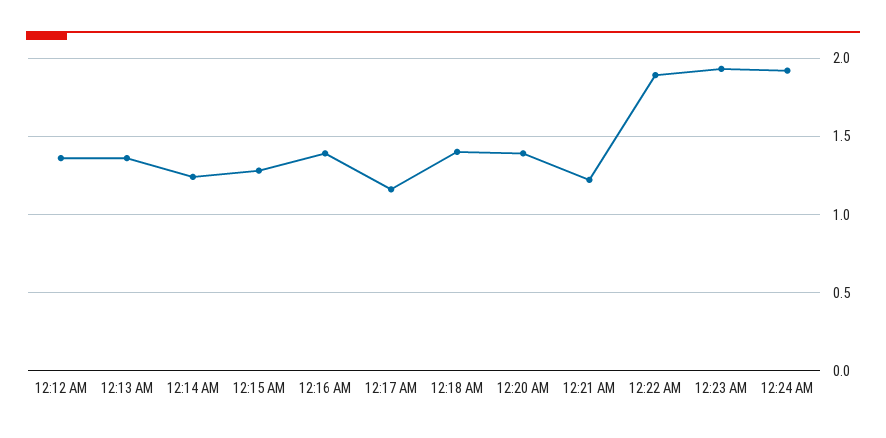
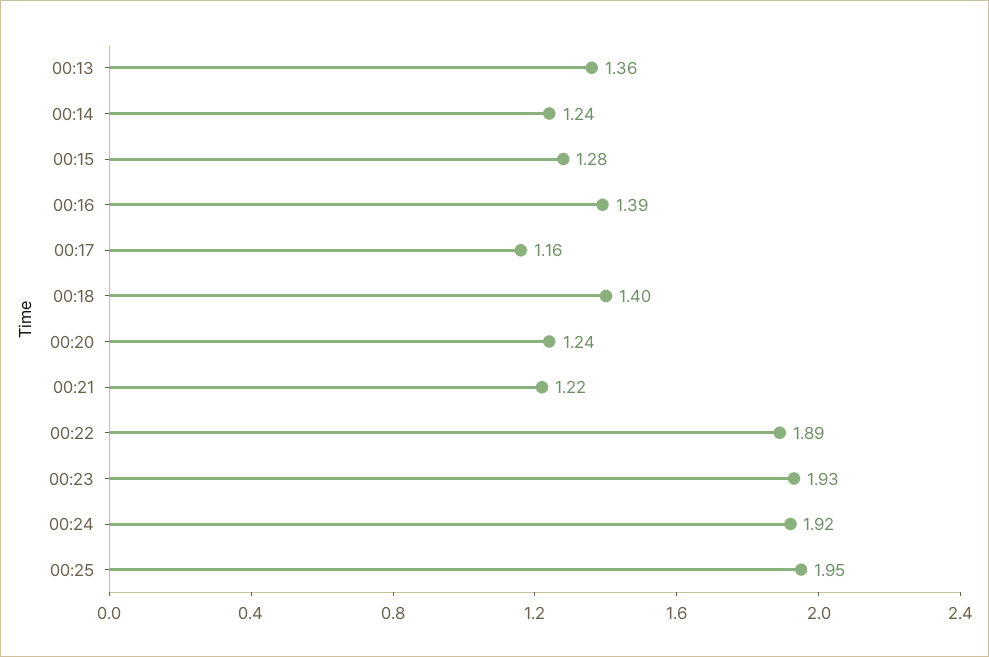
12:12 AM: 1.35 -> none
12:20 AM: 1.4 -> 1.24
00:25: none -> 1.95

